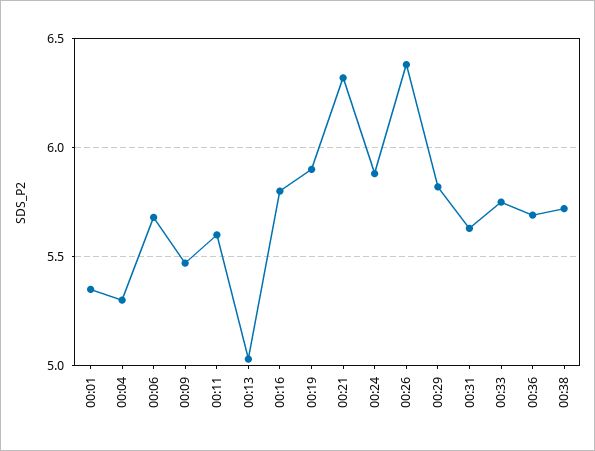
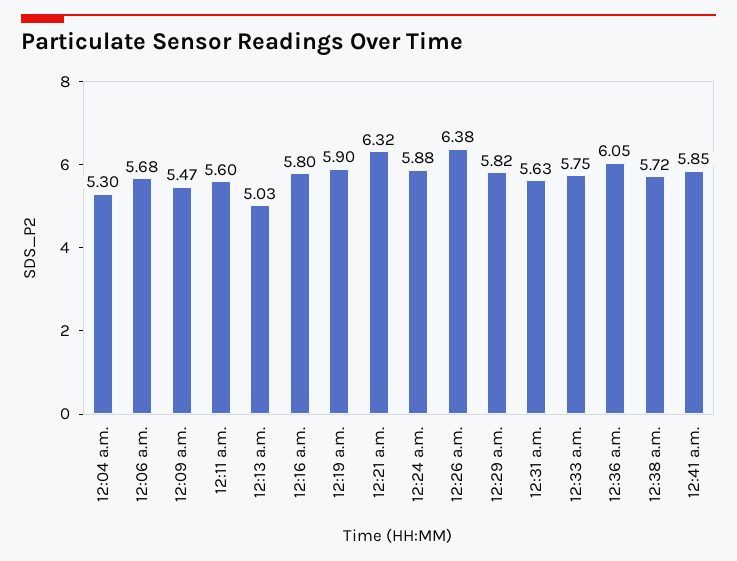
00:01: 5.35 -> none
00:36: 5.7 -> 6.05
12:41 a.m.: none -> 5.85

